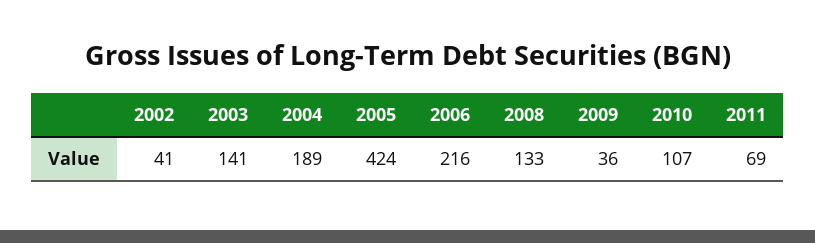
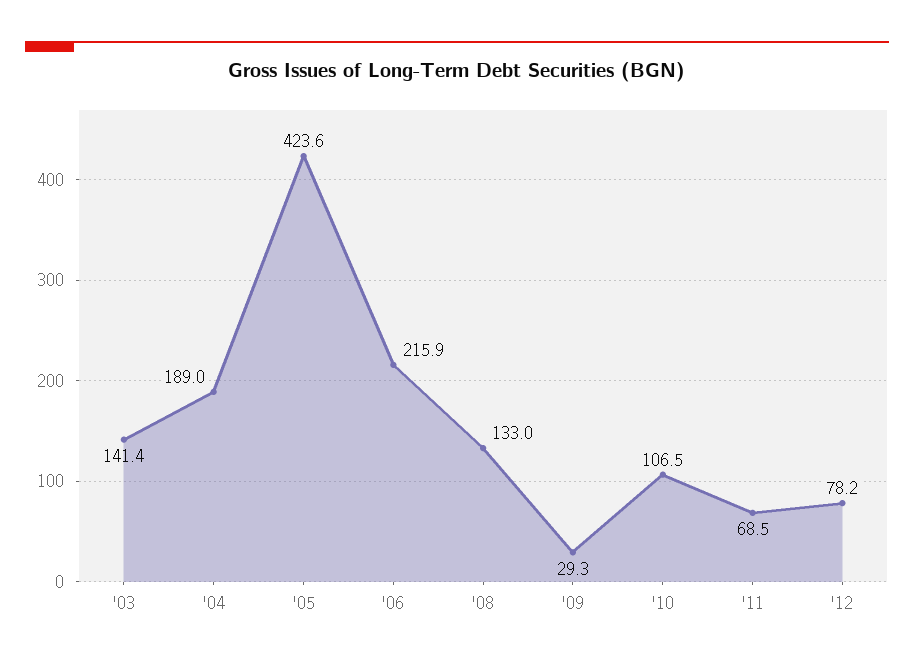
2002: 41 -> none
2009: 36 -> 29.3
'12: none -> 78.2

